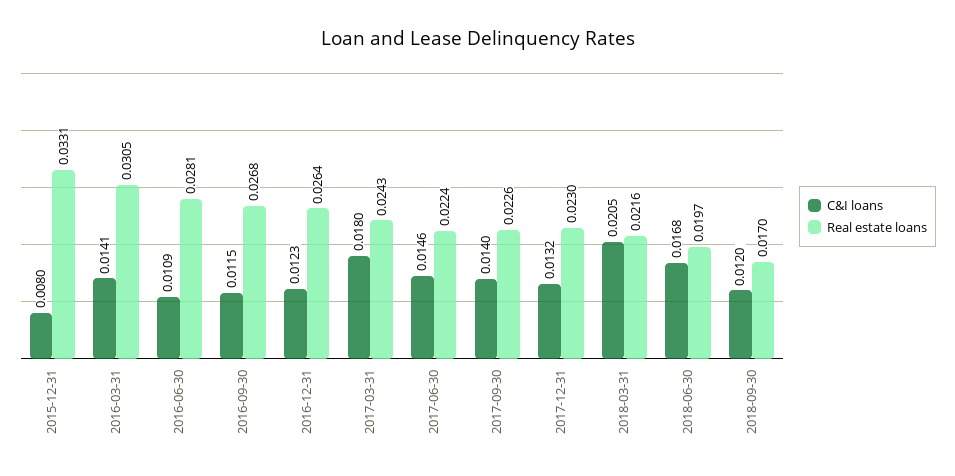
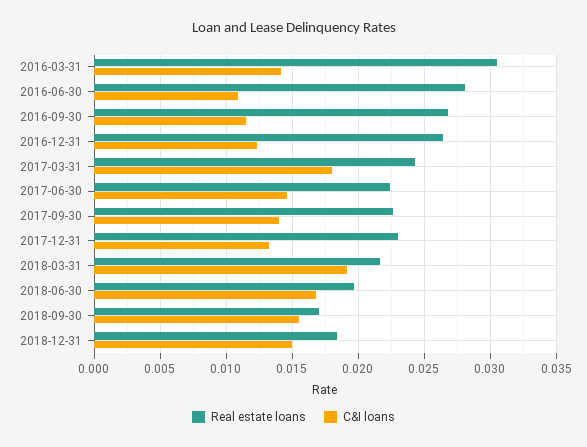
C&I loans, 2015-12-31: 0.008 -> none
Real estate loans, 2015-12-31: 0.0331 -> none
C&I loans, 2018-03-31: 0.0205 -> 0.019
C&I loans, 2018-09-30: 0.012 -> 0.0155
Real estate loans, 2018-12-31: none -> 0.0185
C&I loans, 2018-12-31: none -> 0.015

